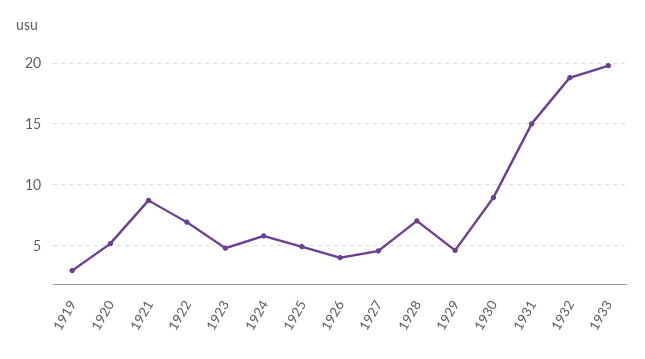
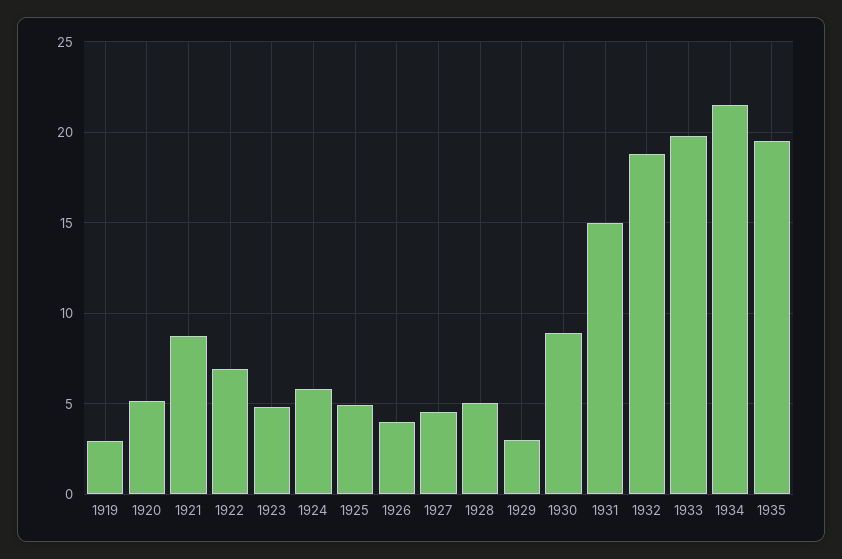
1928: 7 -> 5
1929: 4.5 -> 3
1934: none -> 21.5
1935: none -> 19.5

